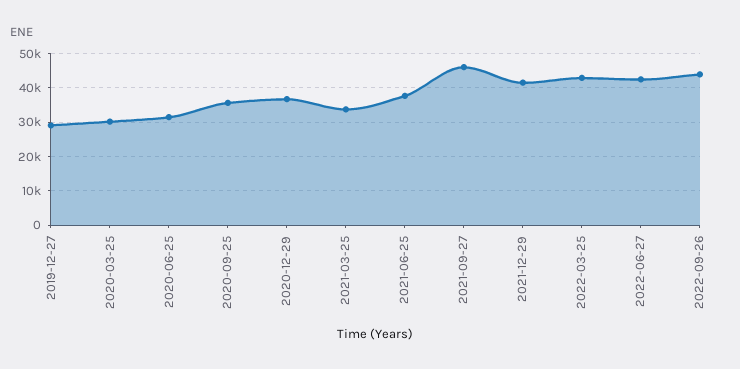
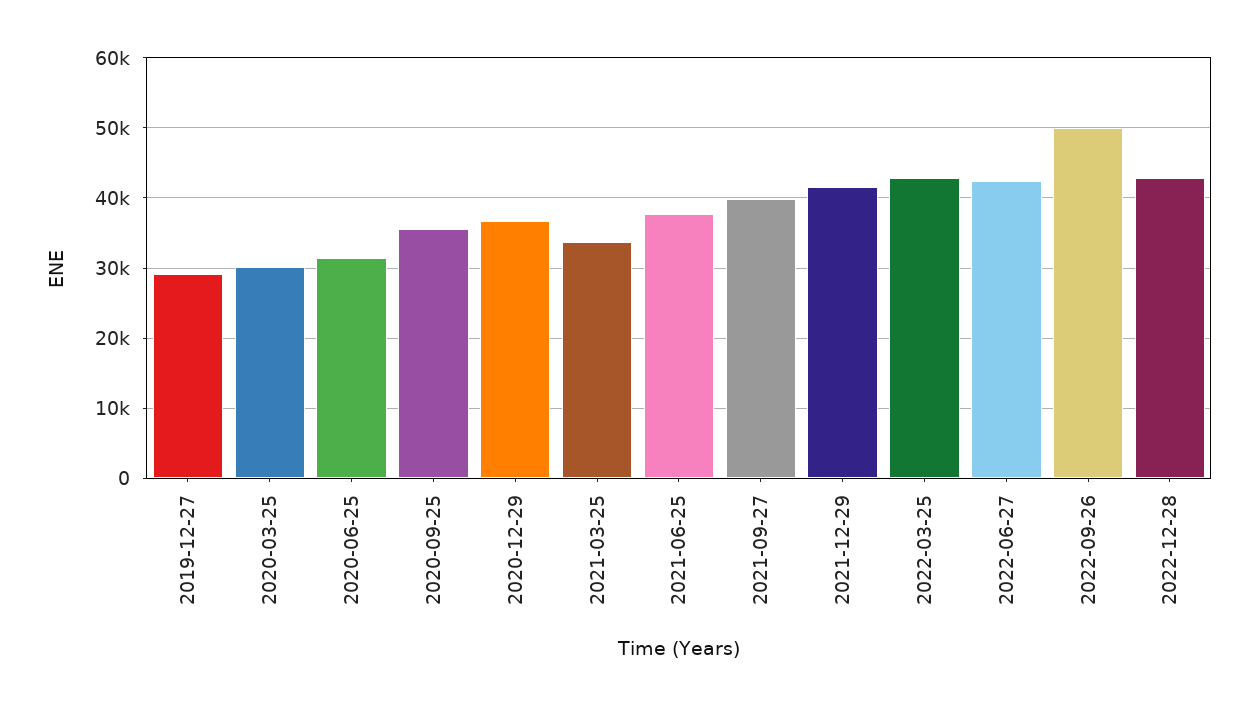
2021-09-27: 46000 -> 40000
2022-09-26: 44000 -> 50000
2022-12-28: none -> 43000

